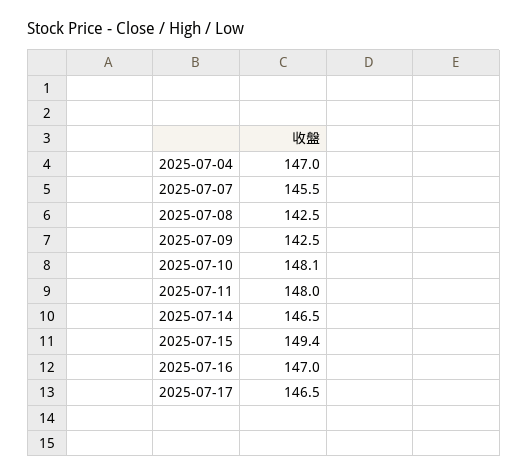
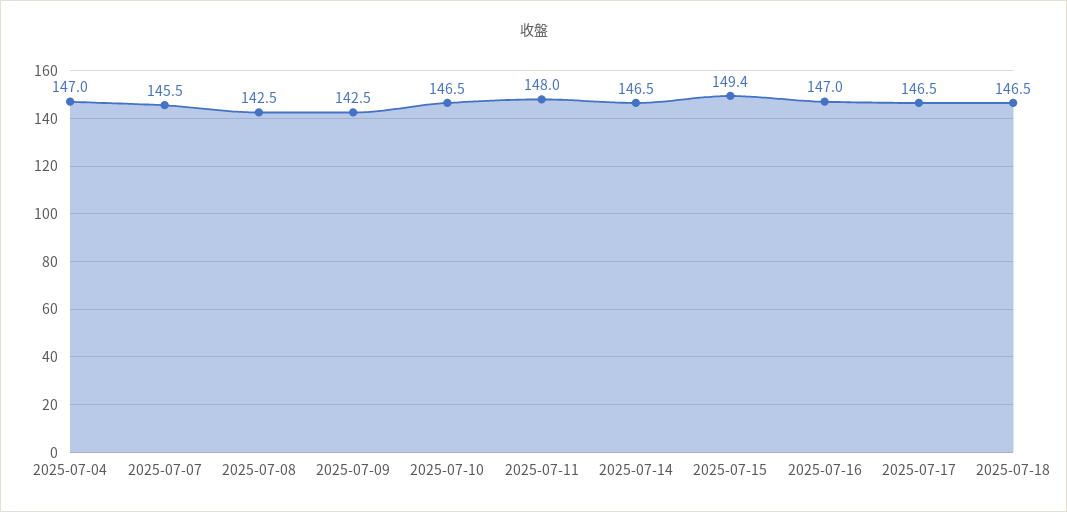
2025-07-10: 148.1 -> 146.5
2025-07-18: none -> 146.5

